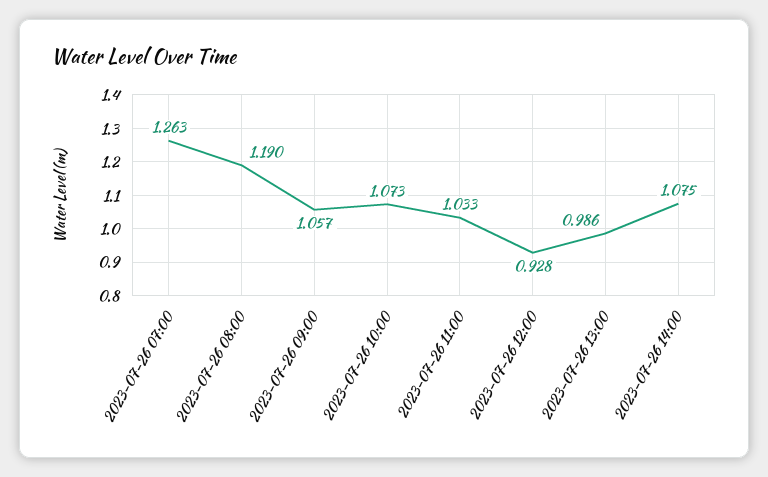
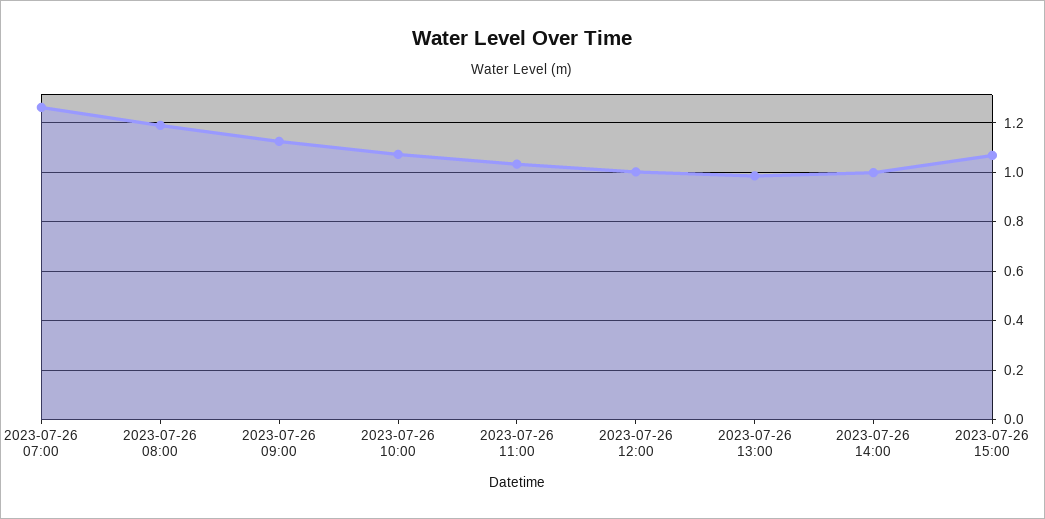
2023-07-26 09:00: 1.057 -> 1.125
2023-07-26 12:00: 0.928 -> 1
2023-07-26 14:00: 1.075 -> 1
2023-07-26 15:00: none -> 1.075

